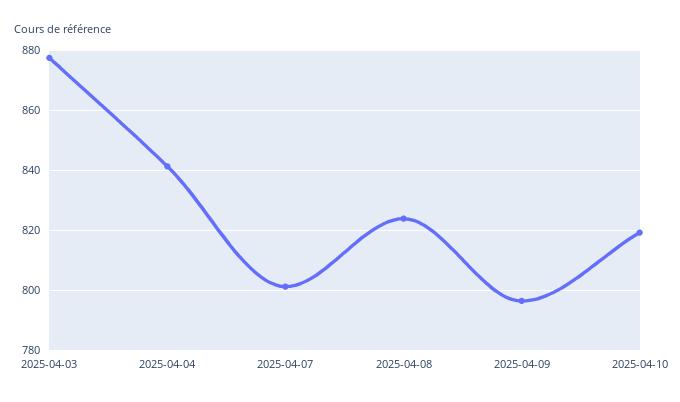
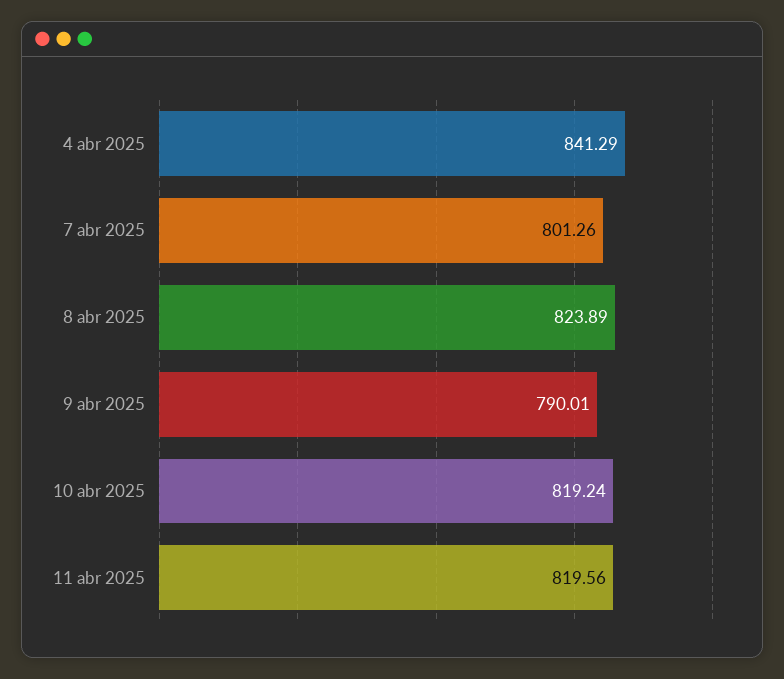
2025-04-03: 878 -> none
2025-04-09: 796 -> 790.01
11 abr 2025: none -> 819.56

